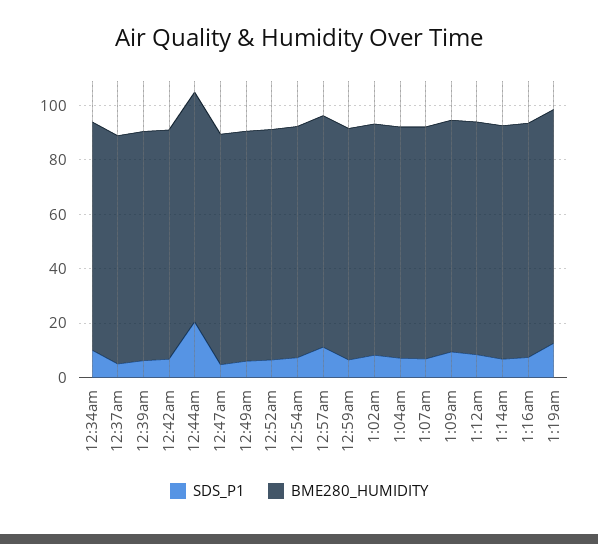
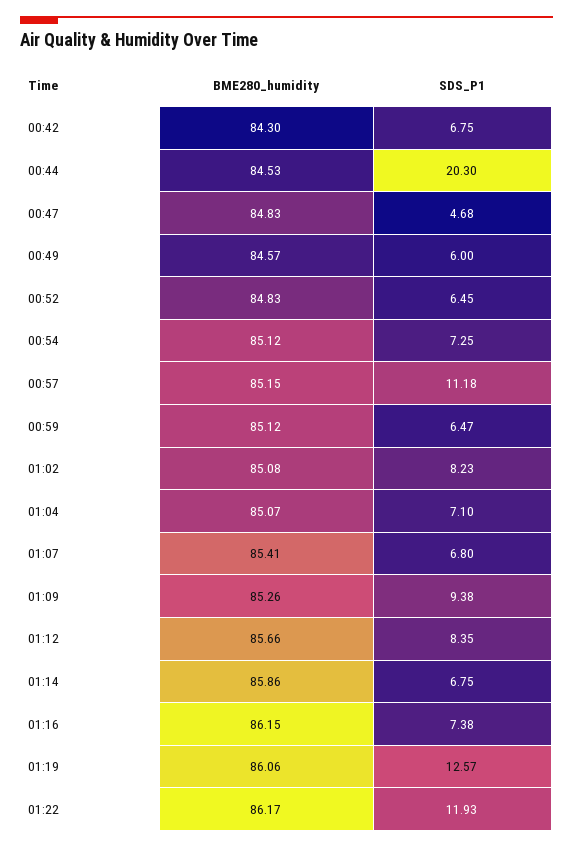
SDS_P1, 12:34am: 10 -> none
BME280_HUMIDITY, 12:34am: 85 -> none
SDS_P1, 12:37am: 5 -> none
BME280_HUMIDITY, 12:37am: 85 -> none
SDS_P1, 12:39am: 5 -> none
BME280_HUMIDITY, 12:39am: 85 -> none
BME280_HUMIDITY, 01:22: none -> 86.17
SDS_P1, 01:22: none -> 11.93

